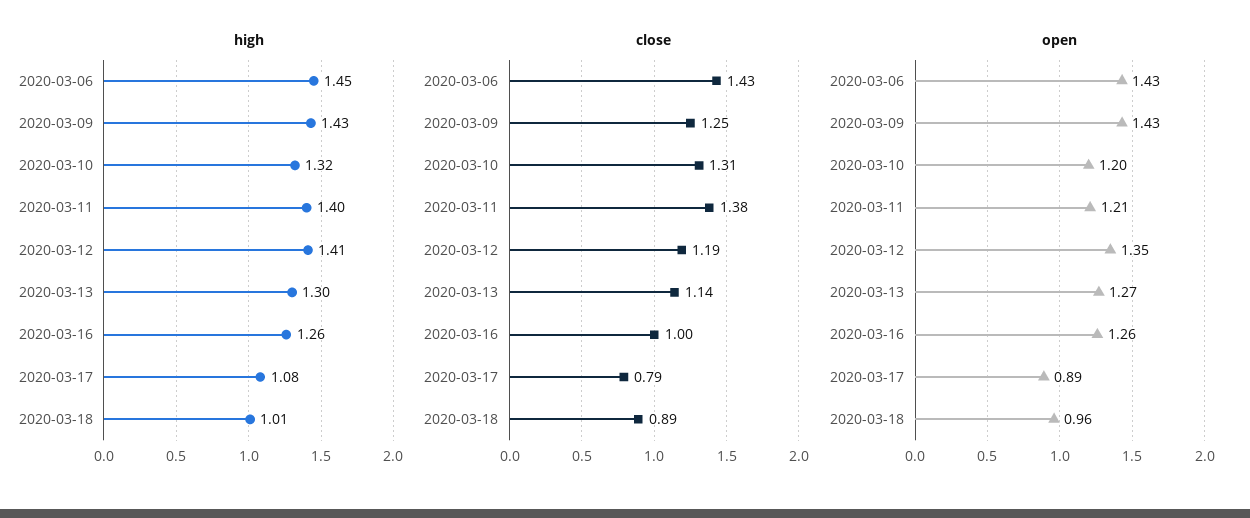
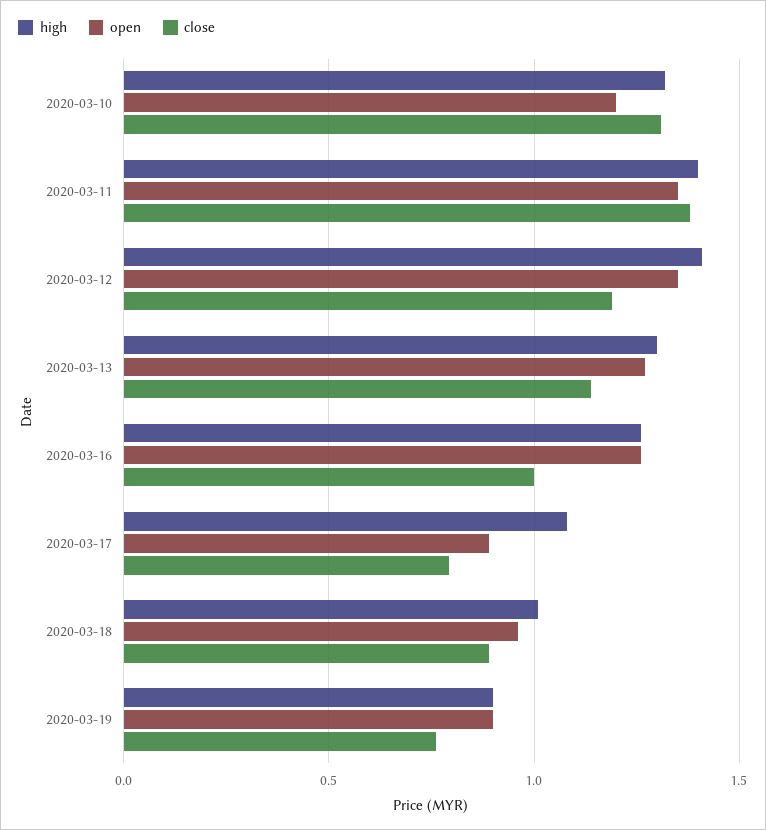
high, 2020-03-06: 1.45 -> none
high, 2020-03-09: 1.43 -> none
close, 2020-03-06: 1.43 -> none
close, 2020-03-09: 1.25 -> none
open, 2020-03-06: 1.43 -> none
open, 2020-03-09: 1.43 -> none
open, 2020-03-11: 1.21 -> 1.35
high, 2020-03-19: none -> 0.9
open, 2020-03-19: none -> 0.9
close, 2020-03-19: none -> 0.75

